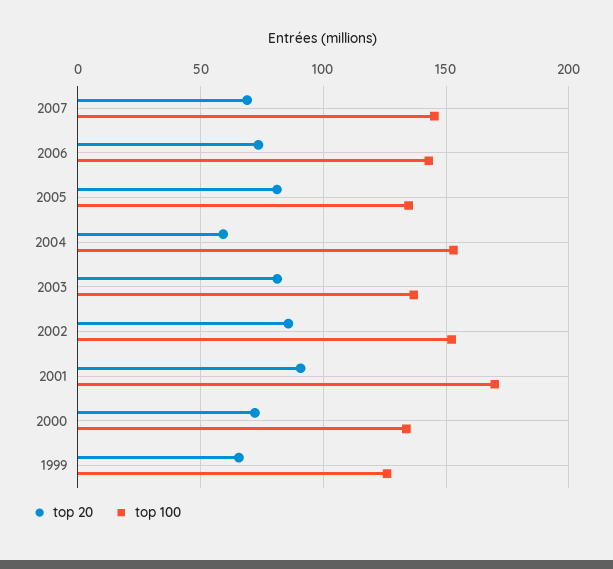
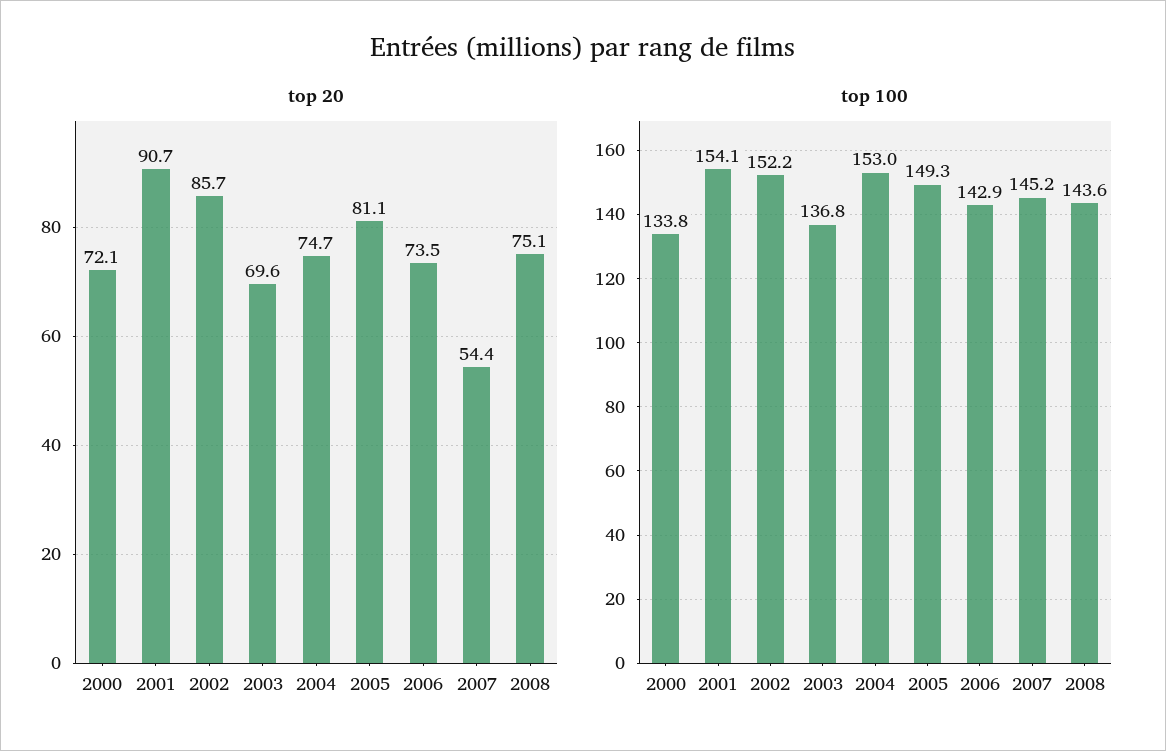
top 20, 2007: 70 -> 54.4
top 100, 2005: 135 -> 149.3
top 20, 2004: 60 -> 74.7
top 20, 2003: 80 -> 69.6
top 100, 2001: 170 -> 154.1
top 20, 1999: 65 -> none
top 100, 1999: 125 -> none
top 20, 2008: none -> 75.1
top 100, 2008: none -> 143.6

